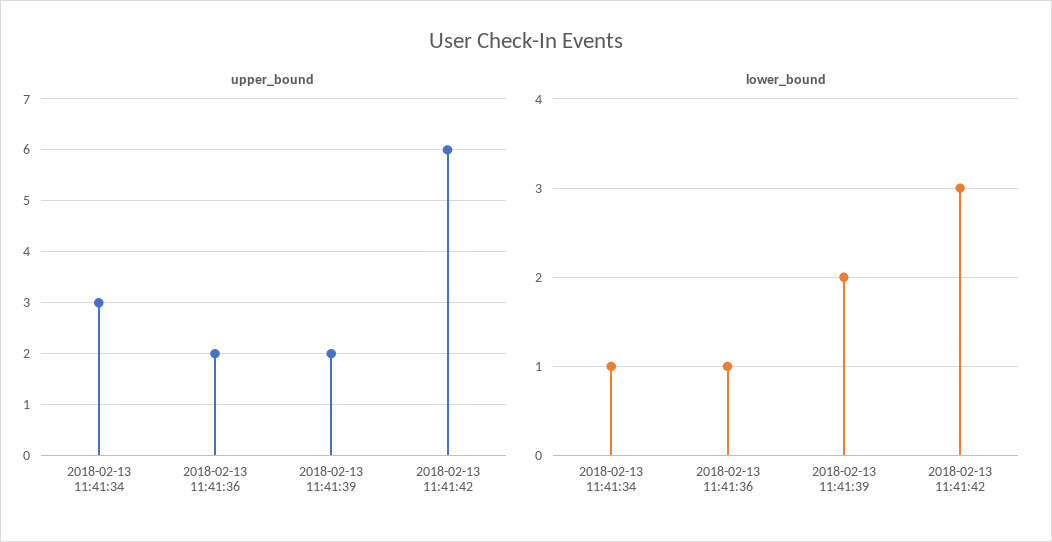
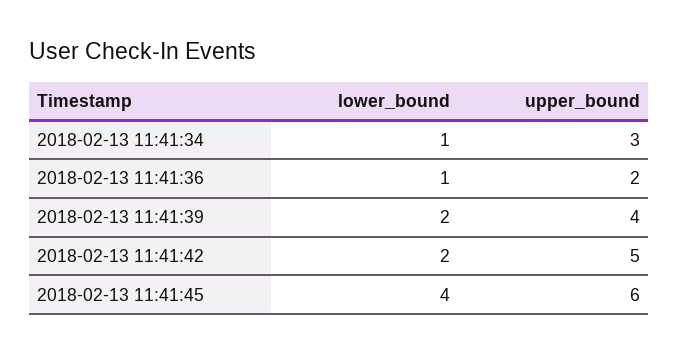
upper_bound, 2018-02-13 11:41:39: 2 -> 4
upper_bound, 2018-02-13 11:41:42: 6 -> 5
lower_bound, 2018-02-13 11:41:42: 3 -> 2
lower_bound, 2018-02-13 11:41:45: none -> 4
upper_bound, 2018-02-13 11:41:45: none -> 6

